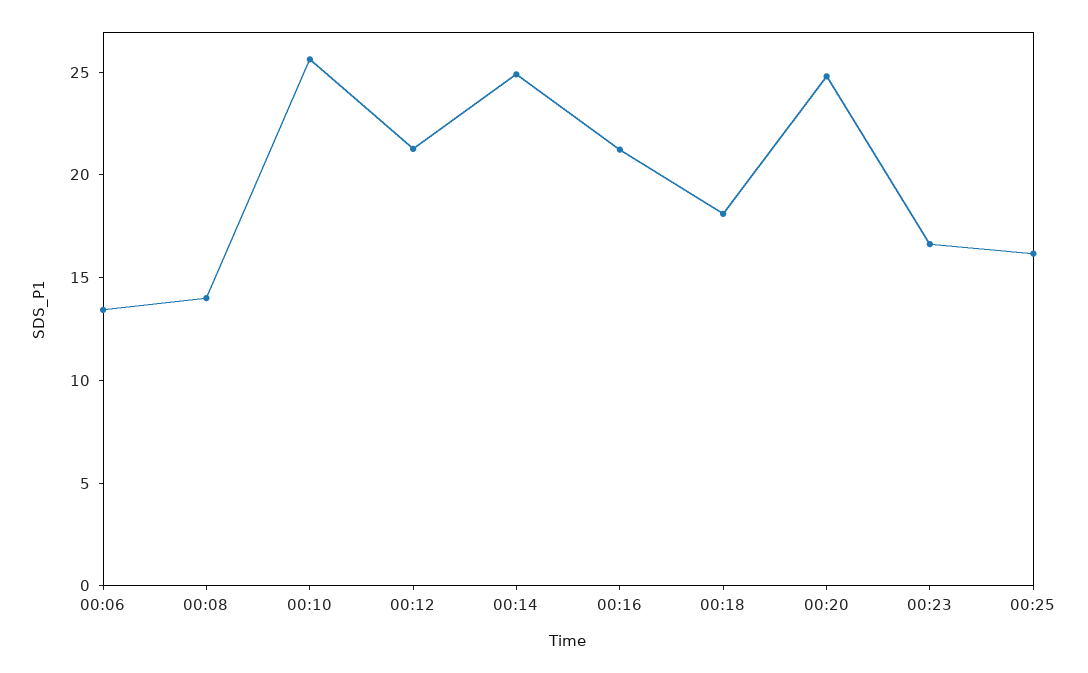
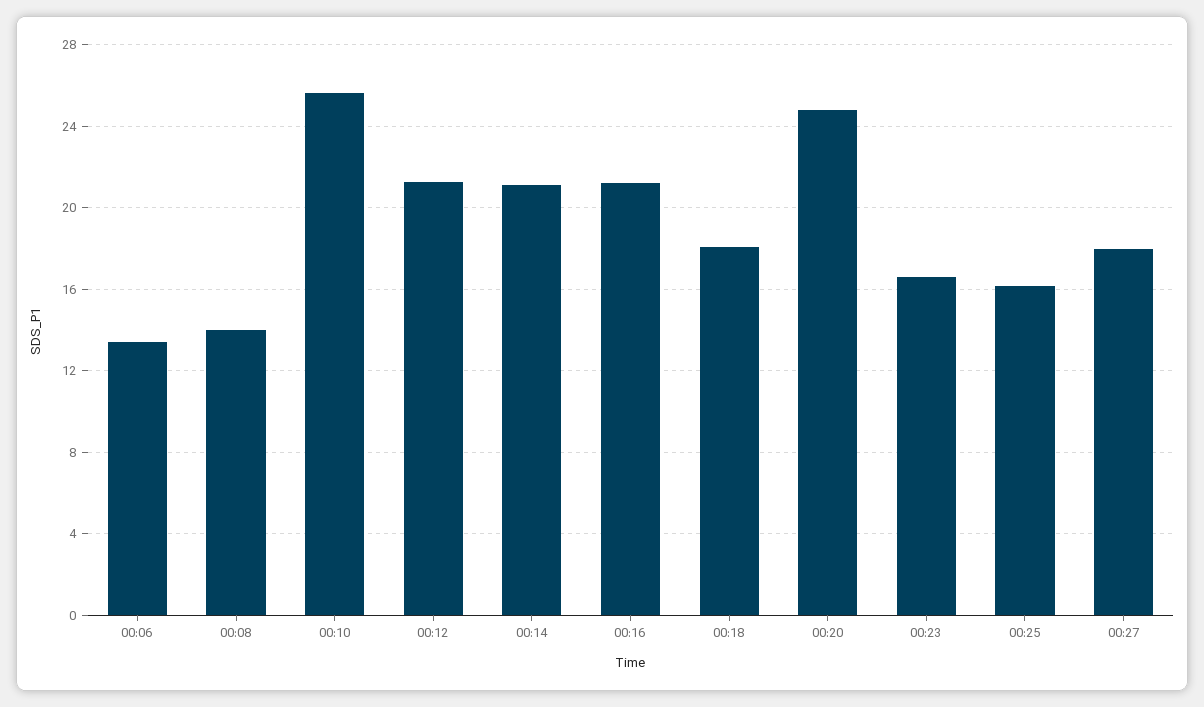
00:14: 25 -> 21
00:27: none -> 18

